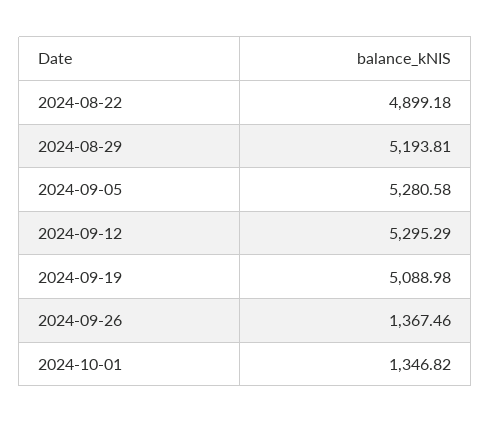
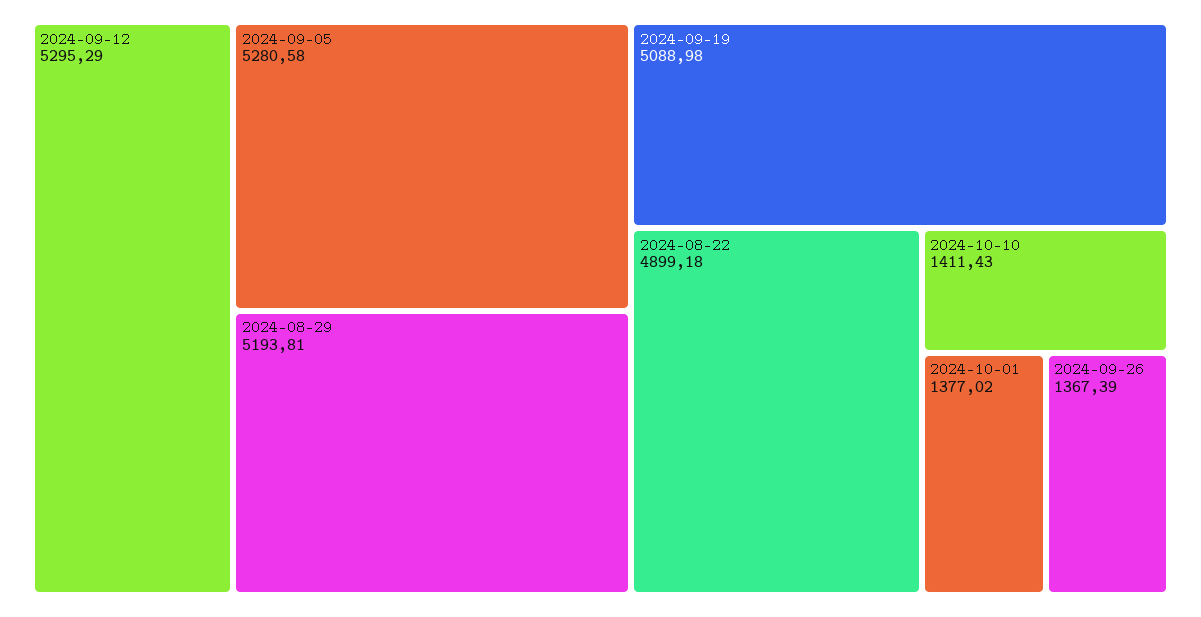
2024-09-26: 1367.46 -> 1367.39
2024-10-01: 1346.82 -> 1377.02
2024-10-10: none -> 1411.43

